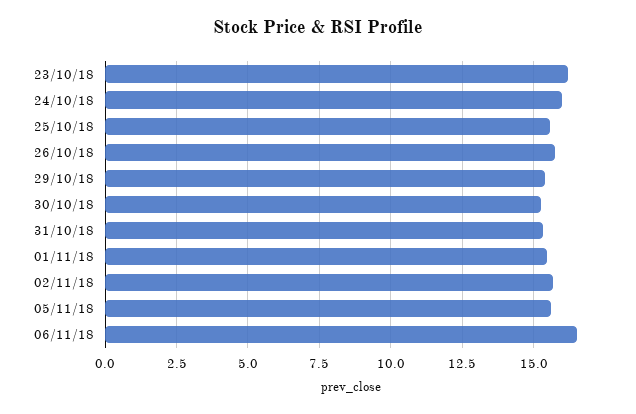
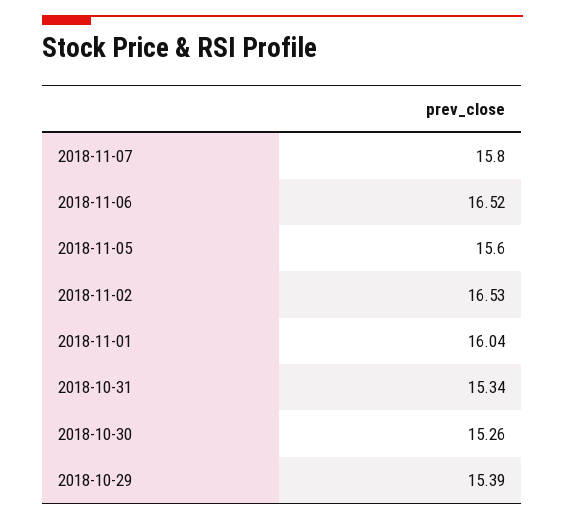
23/10/18: 16.25 -> none
24/10/18: 16 -> none
25/10/18: 15.5 -> none
26/10/18: 15.75 -> none
01/11/18: 15.5 -> 16.04
02/11/18: 15.75 -> 16.53
2018-11-07: none -> 15.8

